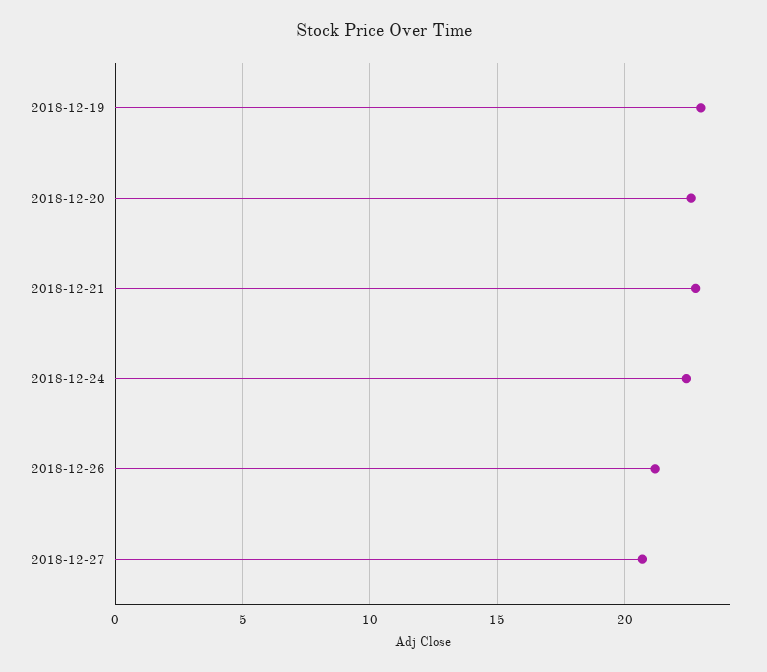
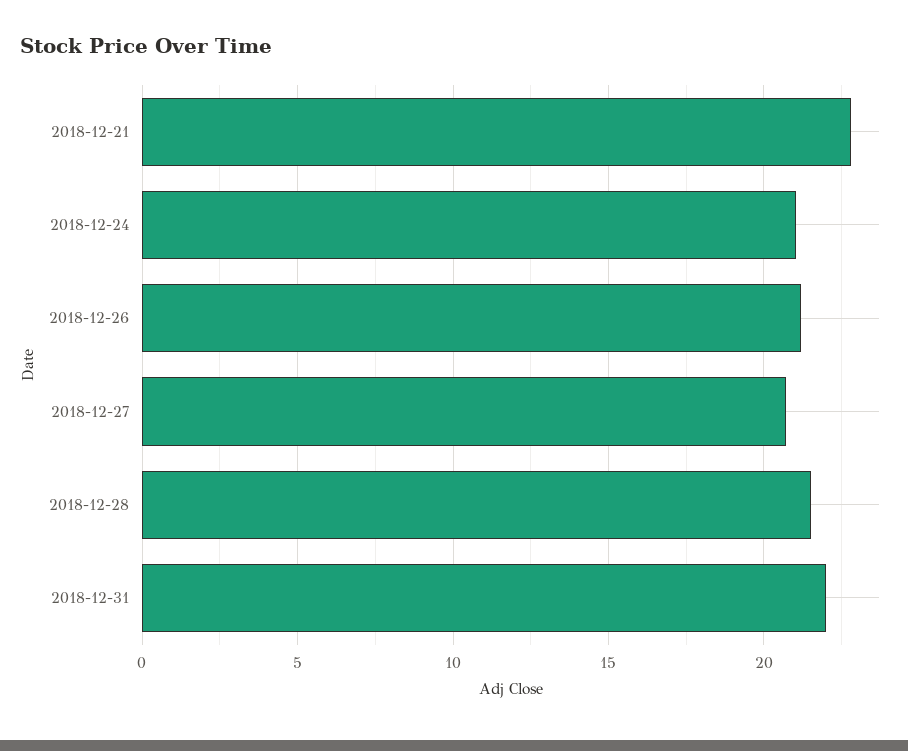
2018-12-19: 23 -> none
2018-12-20: 22.5 -> none
2018-12-24: 22.5 -> 21
2018-12-28: none -> 21.5
2018-12-31: none -> 22

